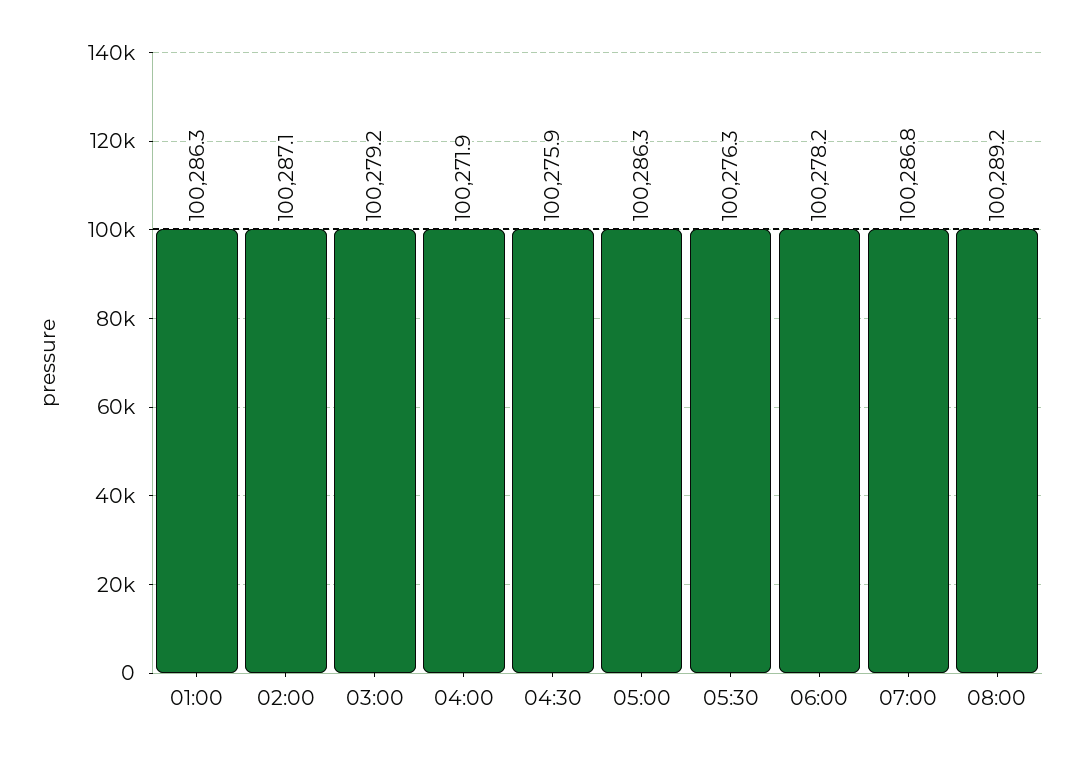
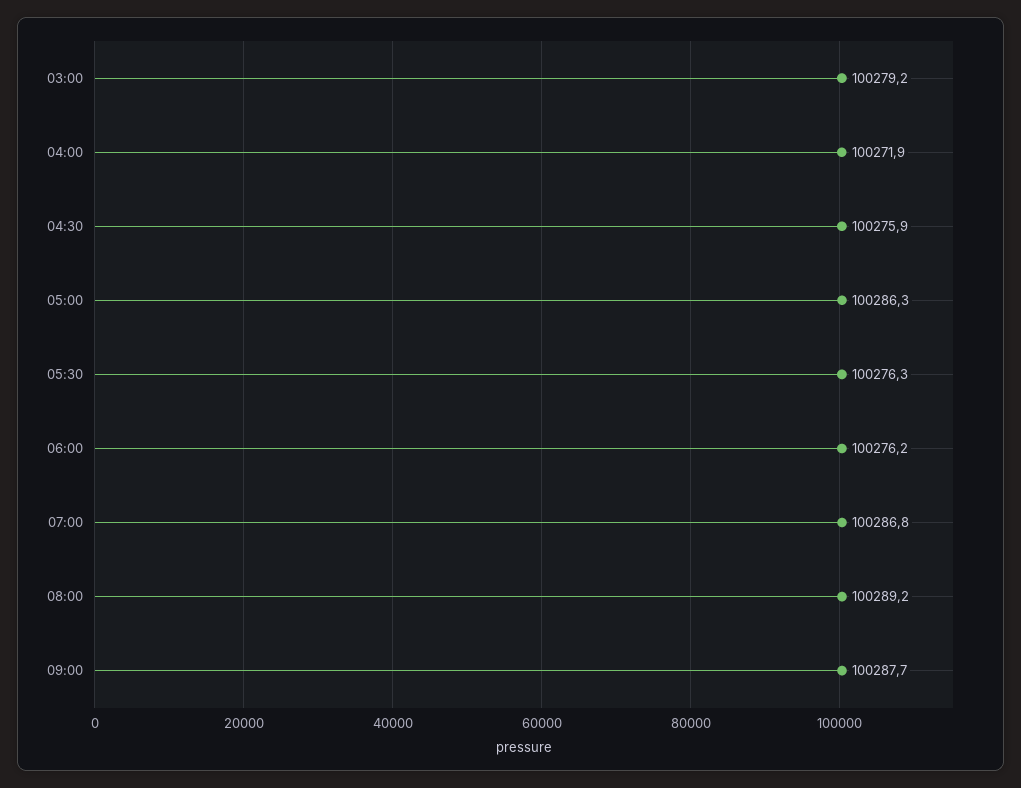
01:00: 100286.3 -> none
02:00: 100287.1 -> none
06:00: 100278.2 -> 100276.2
09:00: none -> 100287.7

